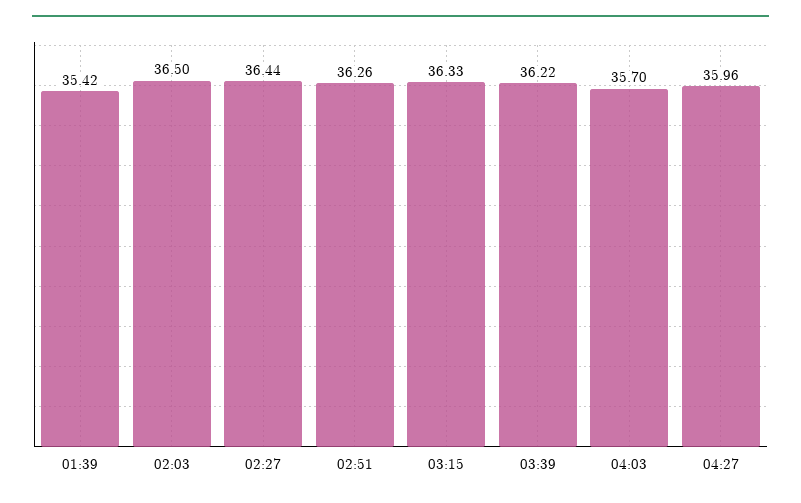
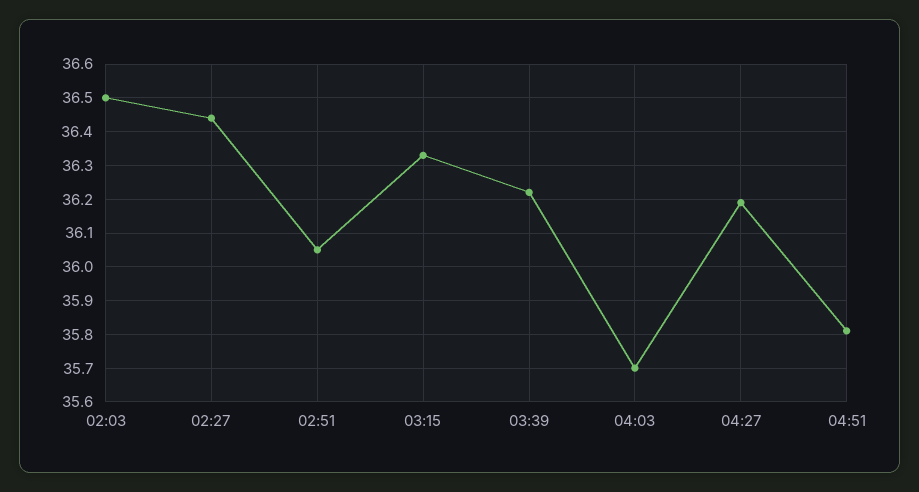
01:39: 35.42 -> none
02:51: 36.26 -> 36.05
04:27: 35.96 -> 36.2
04:51: none -> 35.8

